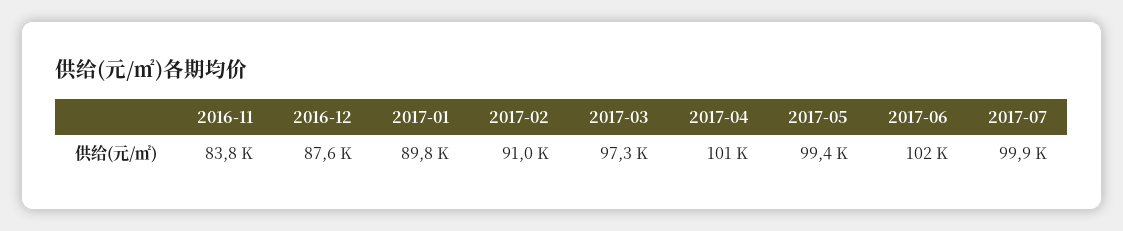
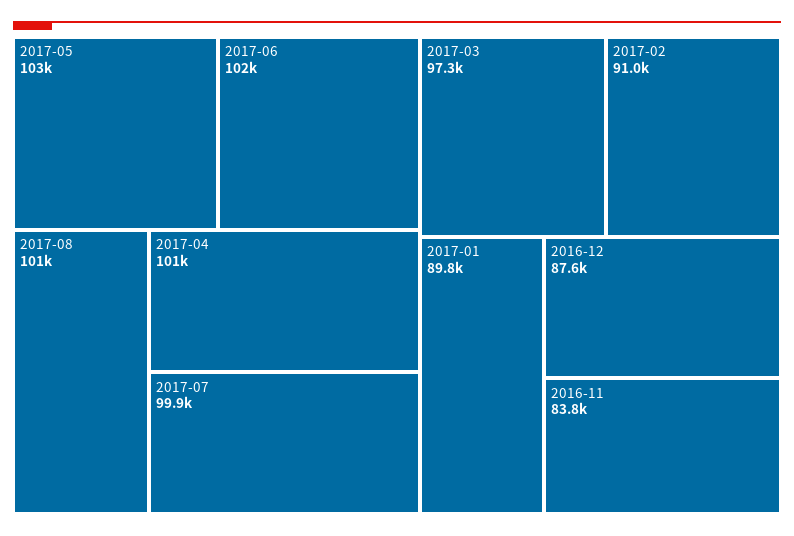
2017-05: 99400 -> 103000
2017-08: none -> 101000

